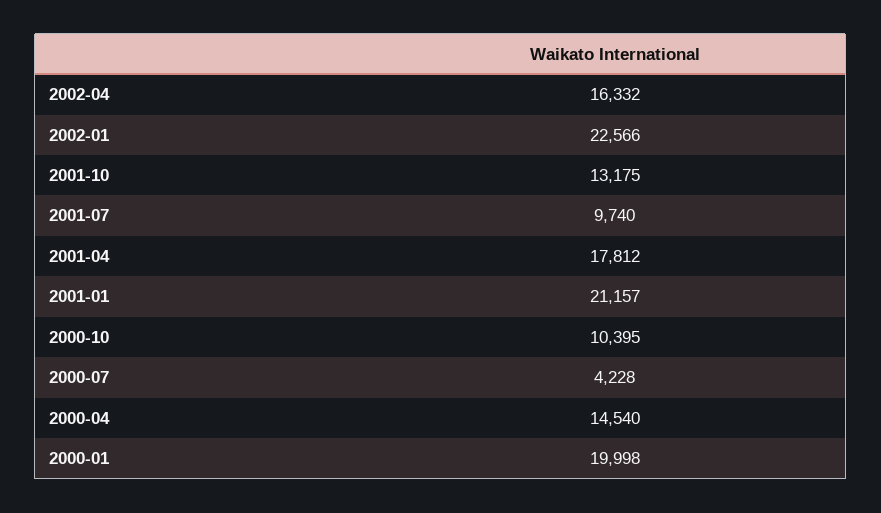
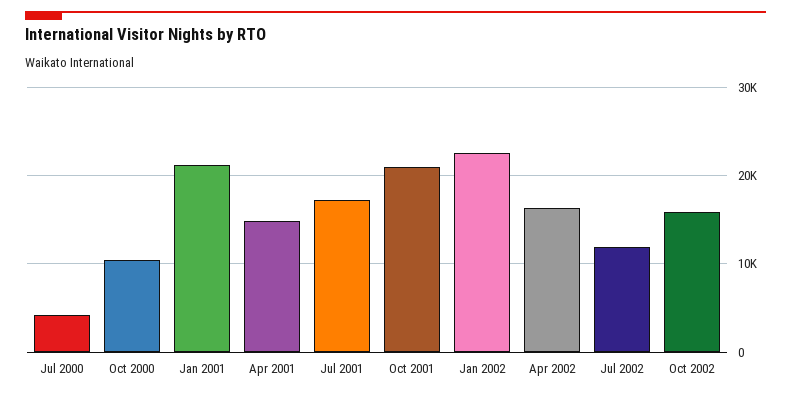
2001-10: 13175 -> 21000
2001-07: 9740 -> 17000
2001-04: 17812 -> 15000
2000-04: 14540 -> none
2000-01: 19998 -> none
Jul 2002: none -> 12000
Oct 2002: none -> 16000

